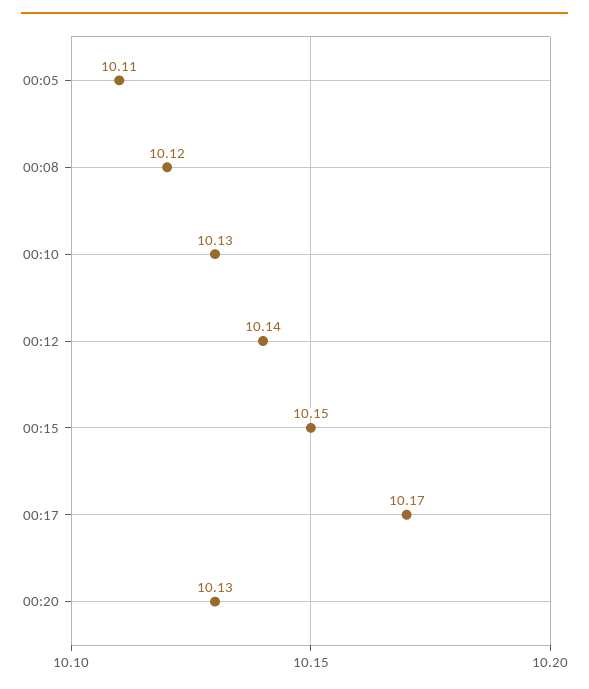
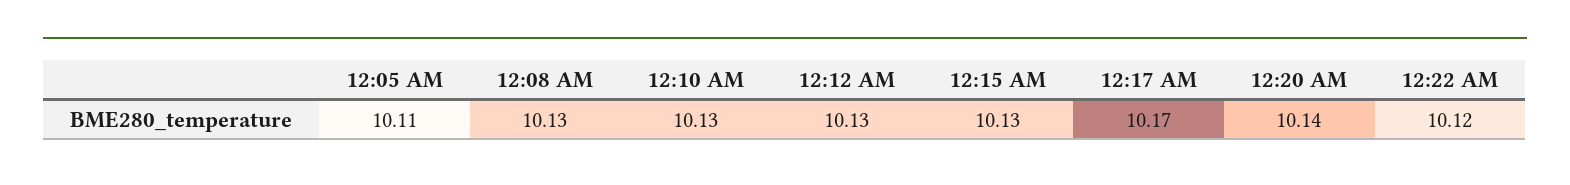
00:08: 10.12 -> 10.13
00:12: 10.14 -> 10.13
00:15: 10.15 -> 10.13
00:20: 10.13 -> 10.14
12:22 AM: none -> 10.12

